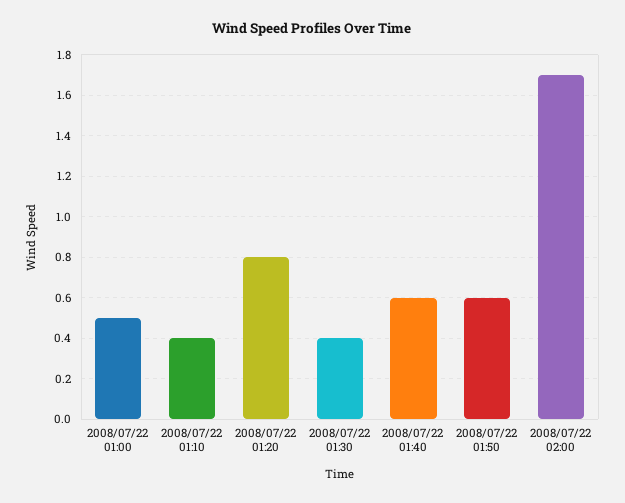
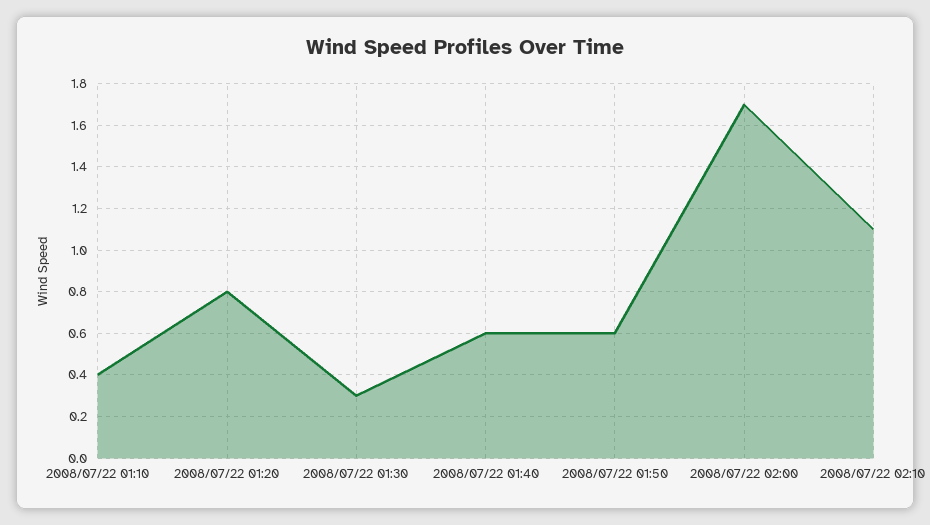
2008/07/22 01:00: 0.5 -> none
2008/07/22 01:30: 0.4 -> 0.3
2008/07/22 02:10: none -> 1.1

